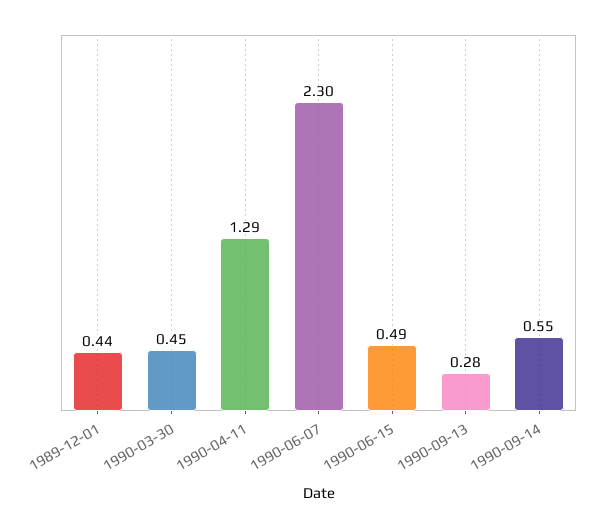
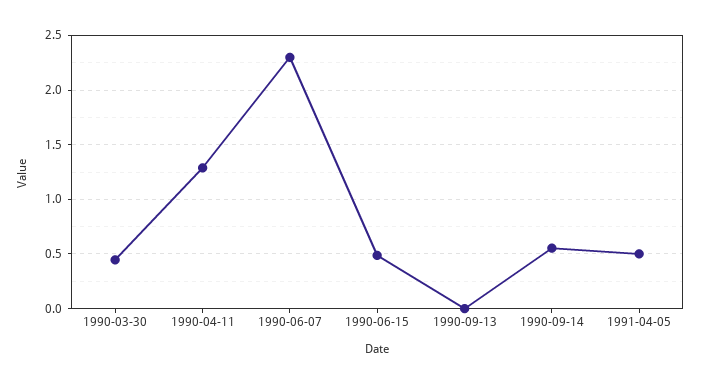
1989-12-01: 0.44 -> none
1990-09-13: 0.28 -> 0
1991-04-05: none -> 0.5

